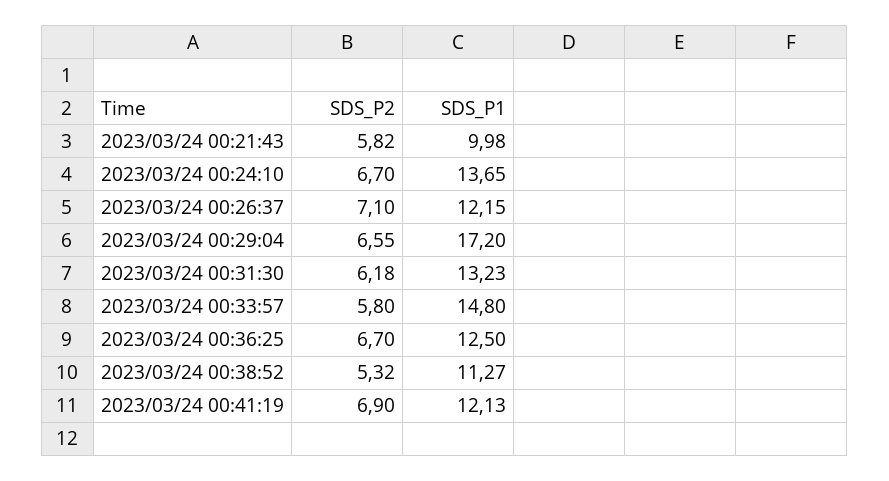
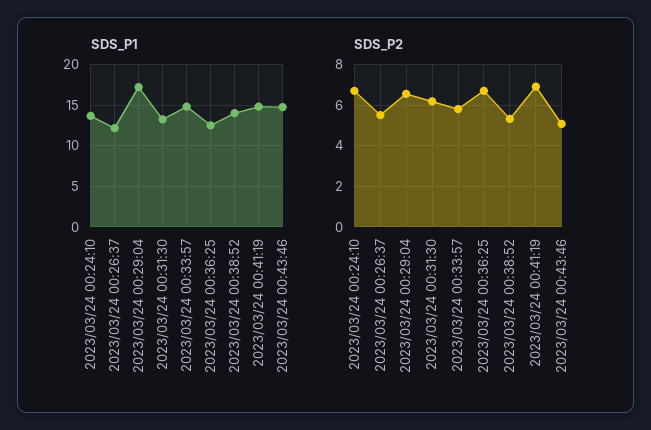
SDS_P2, 2023/03/24 00:21:43: 5.82 -> none
SDS_P1, 2023/03/24 00:21:43: 9.98 -> none
SDS_P2, 2023/03/24 00:26:37: 7.1 -> 5.5
SDS_P1, 2023/03/24 00:38:52: 11.27 -> 14
SDS_P1, 2023/03/24 00:41:19: 12.13 -> 15
SDS_P1, 2023/03/24 00:43:46: none -> 15
SDS_P2, 2023/03/24 00:43:46: none -> 5

